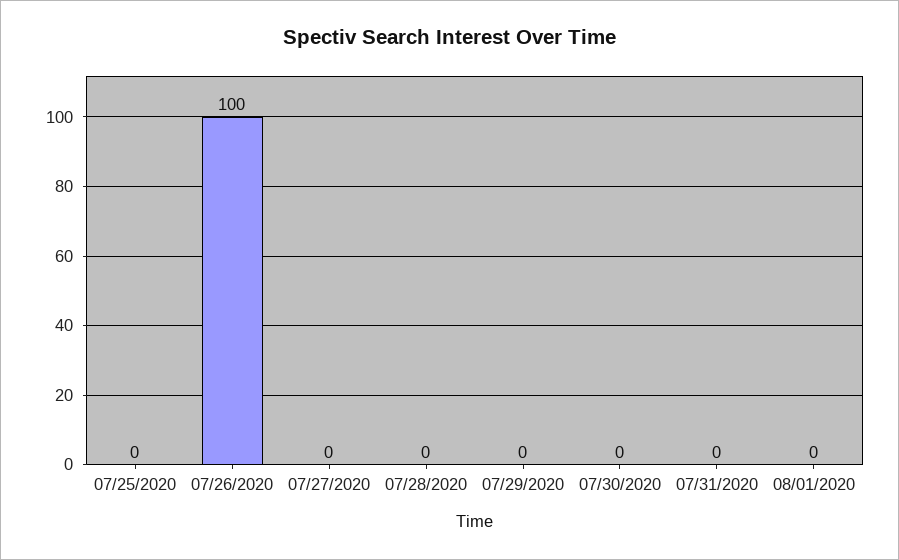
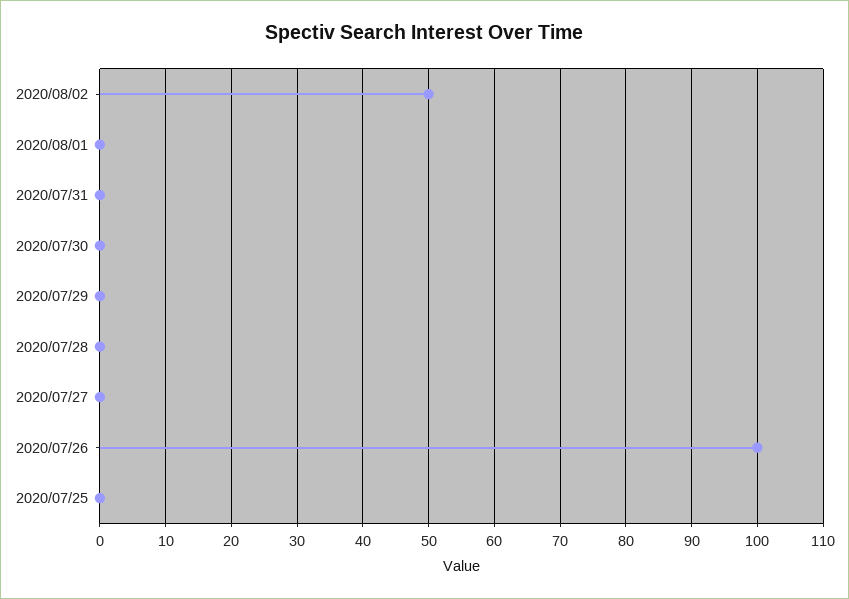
2020/08/02: none -> 50

